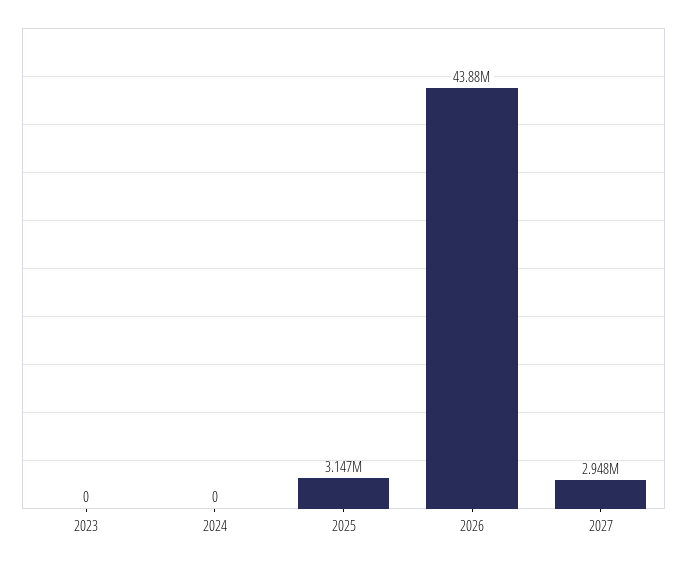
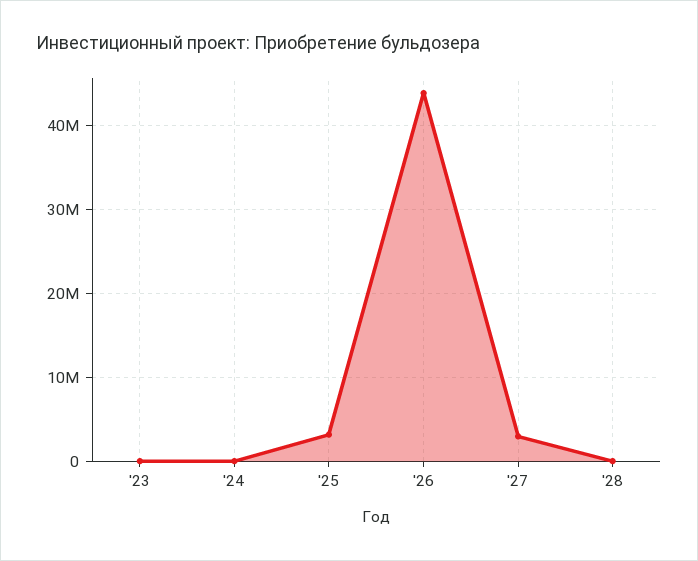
'28: none -> 0

